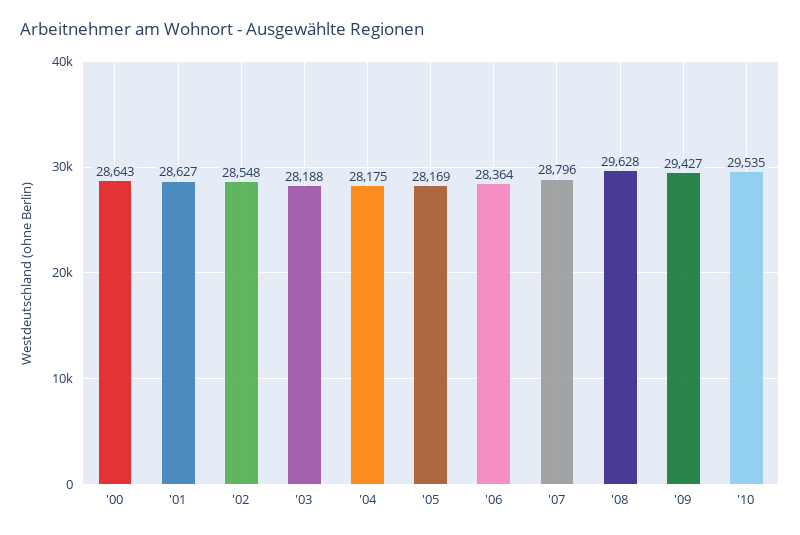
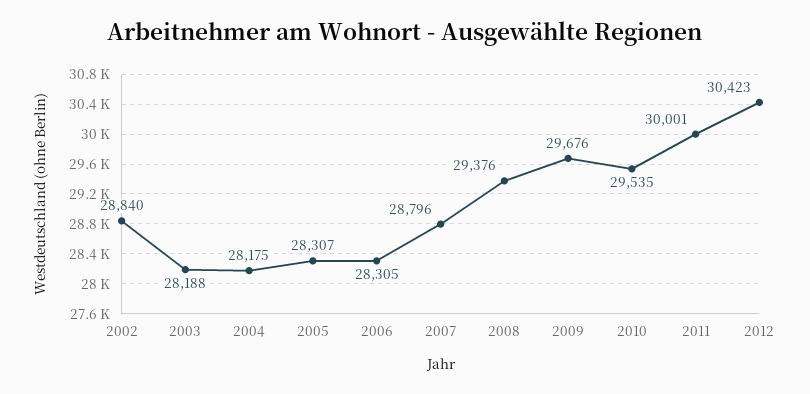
'00: 28643 -> none
'01: 28627 -> none
'02: 28548 -> 28840
'05: 28169 -> 28307
'06: 28364 -> 28305
'08: 29628 -> 29376
'09: 29427 -> 29676
2011: none -> 30001
2012: none -> 30423

